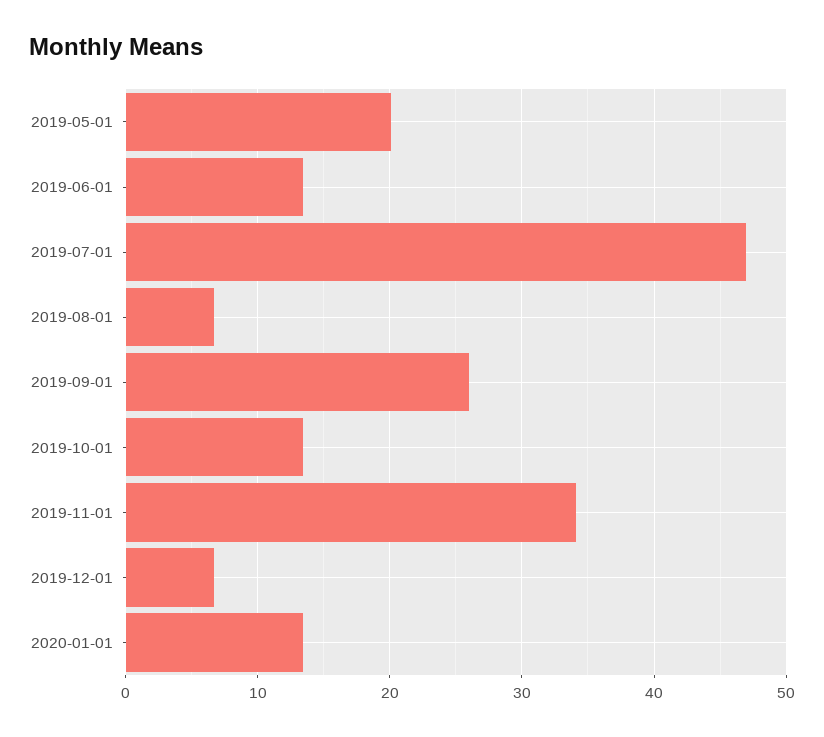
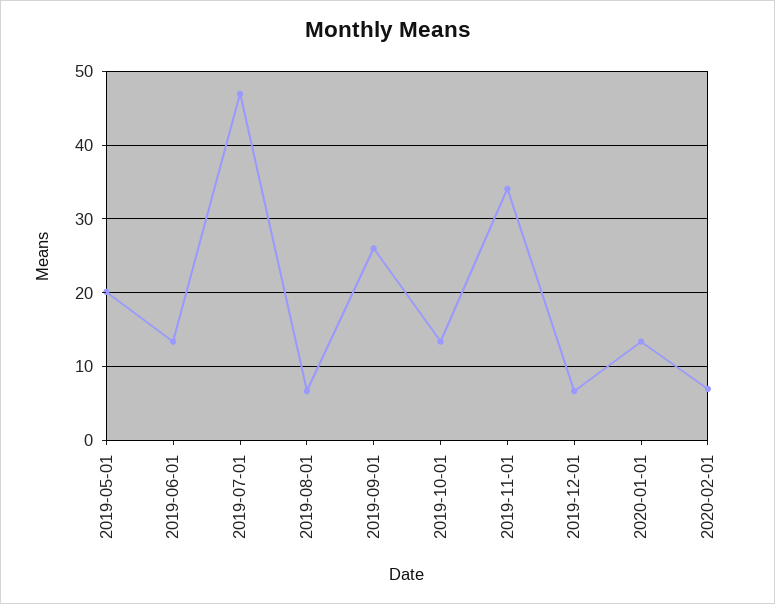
2020-02-01: none -> 7

